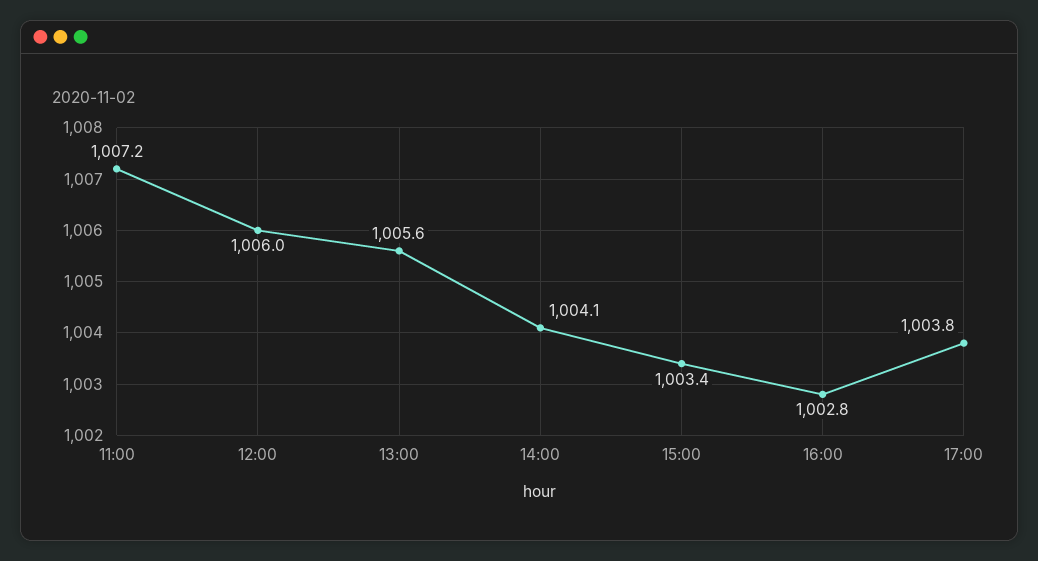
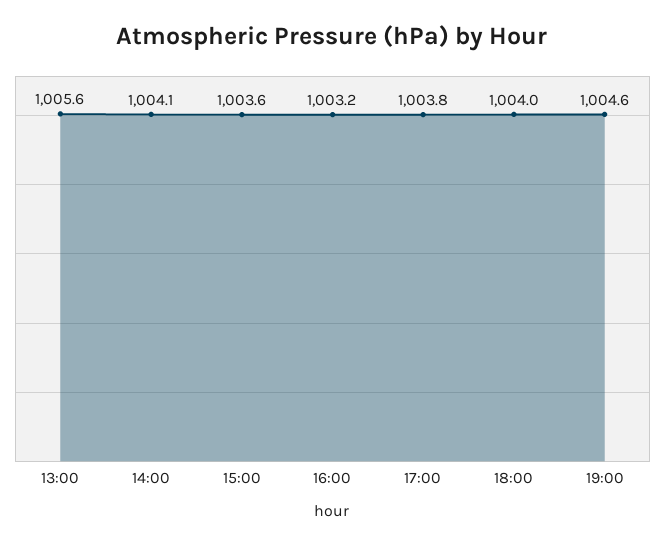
11:00: 1007.2 -> none
12:00: 1006 -> none
15:00: 1003.4 -> 1003.6
16:00: 1002.8 -> 1003.2
18:00: none -> 1004
19:00: none -> 1004.6

